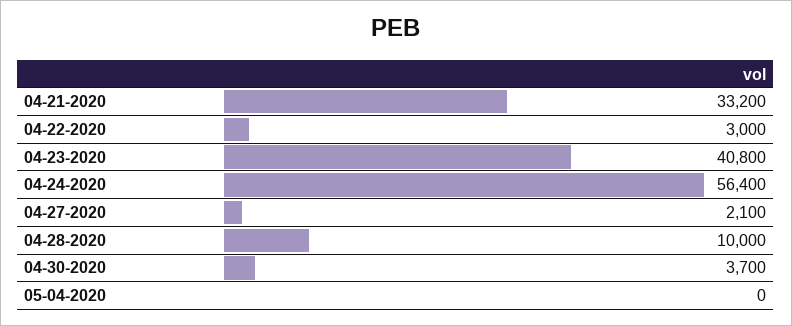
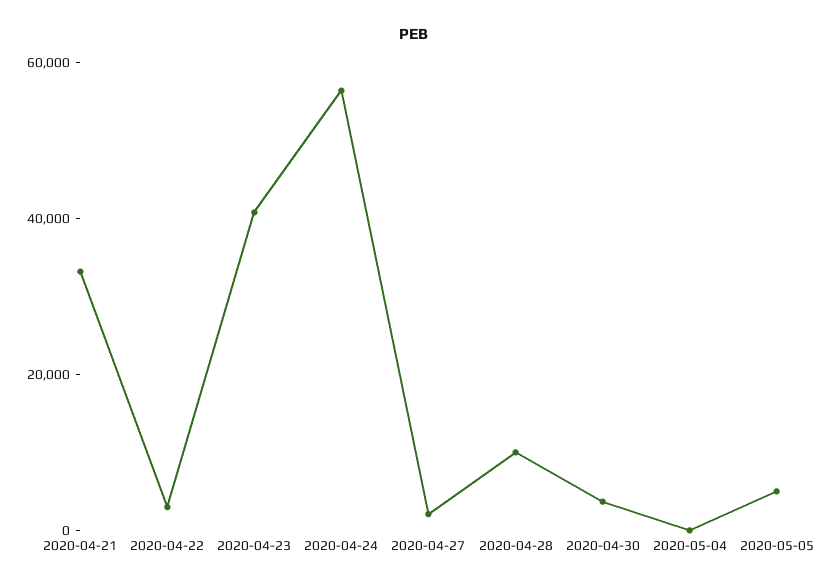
2020-05-05: none -> 5000

